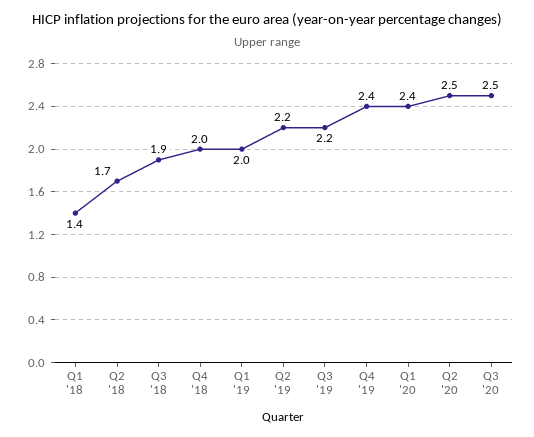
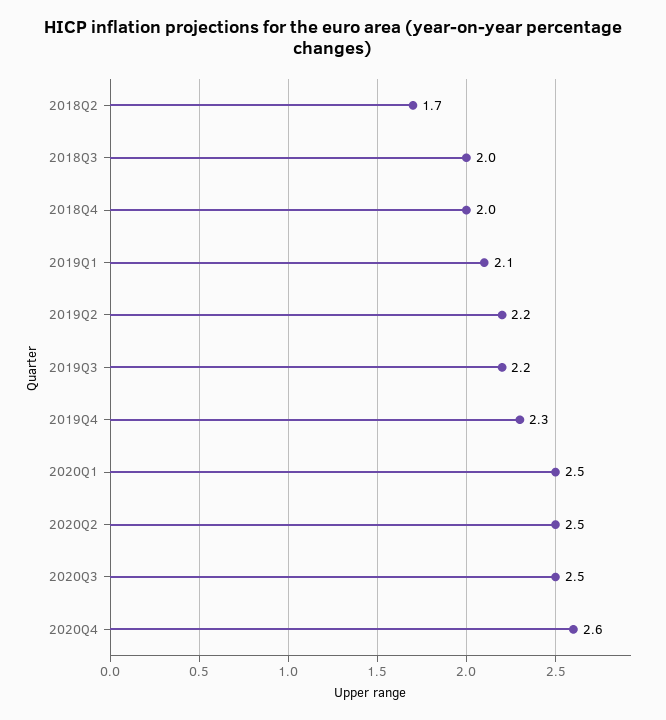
Q1 '18: 1.4 -> none
Q3 '18: 1.9 -> 2
Q1 '19: 2 -> 2.1
Q4 '19: 2.4 -> 2.3
Q1 '20: 2.4 -> 2.5
2020Q4: none -> 2.6

